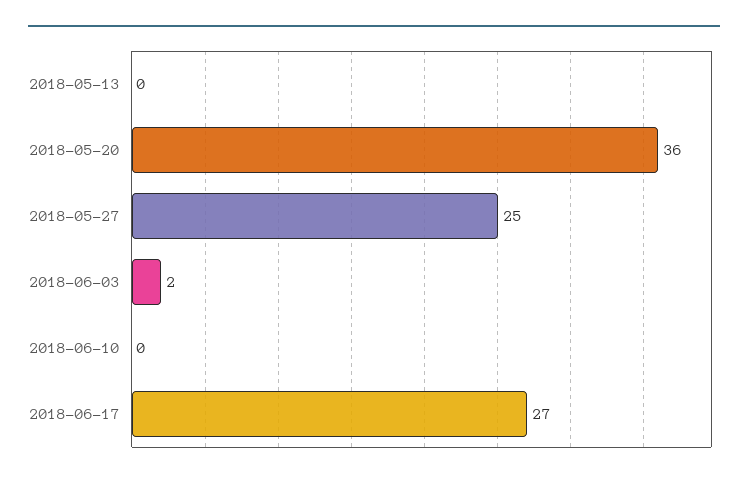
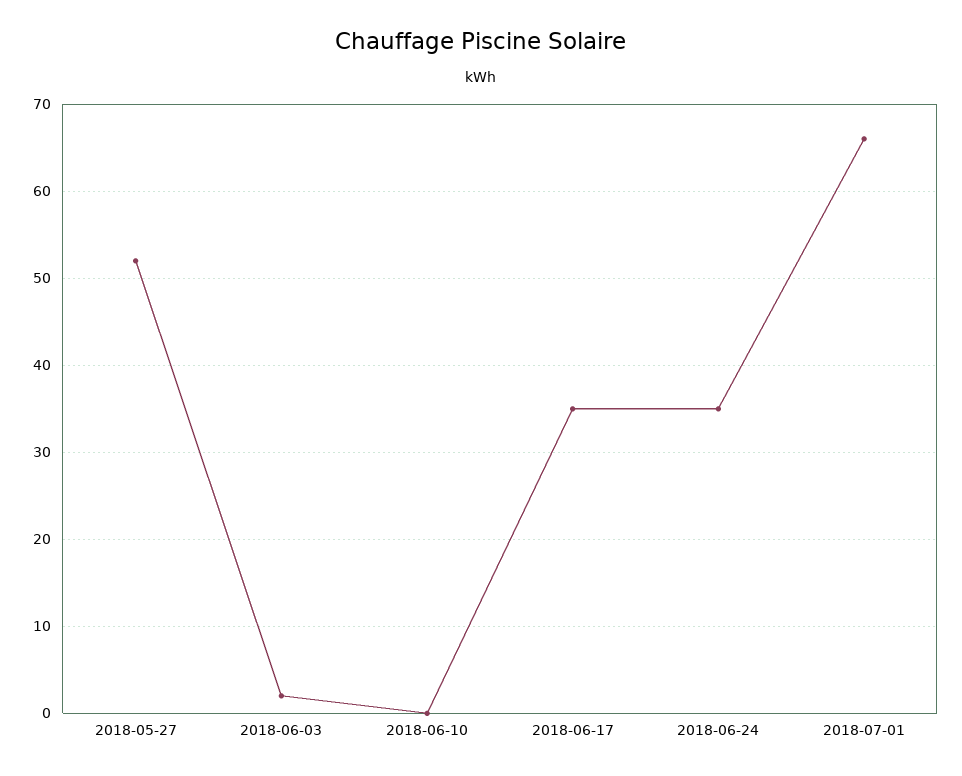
2018-05-13: 0 -> none
2018-05-20: 36 -> none
2018-05-27: 25 -> 52
2018-06-17: 27 -> 35
2018-06-24: none -> 35
2018-07-01: none -> 66

